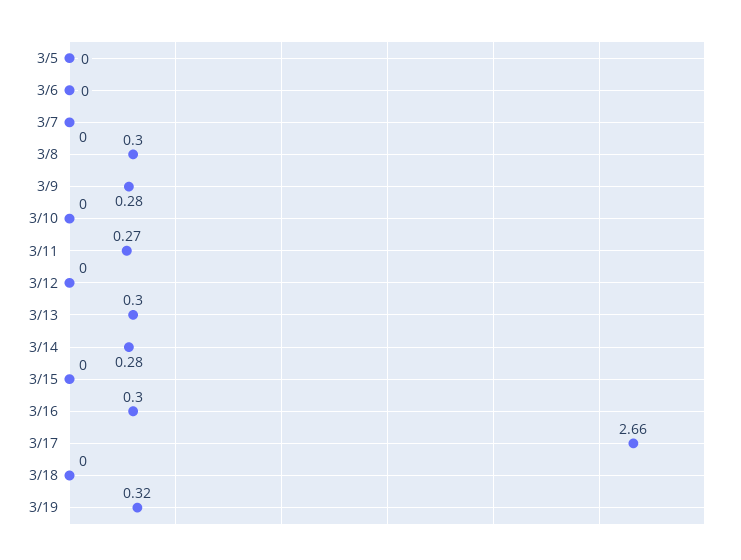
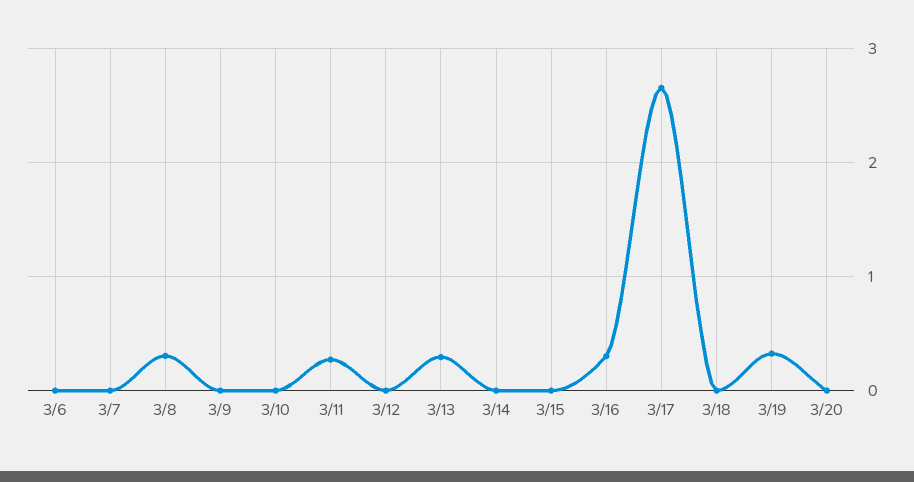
3/5: 0 -> none
3/9: 0.28 -> 0
3/14: 0.28 -> 0
3/20: none -> 0

